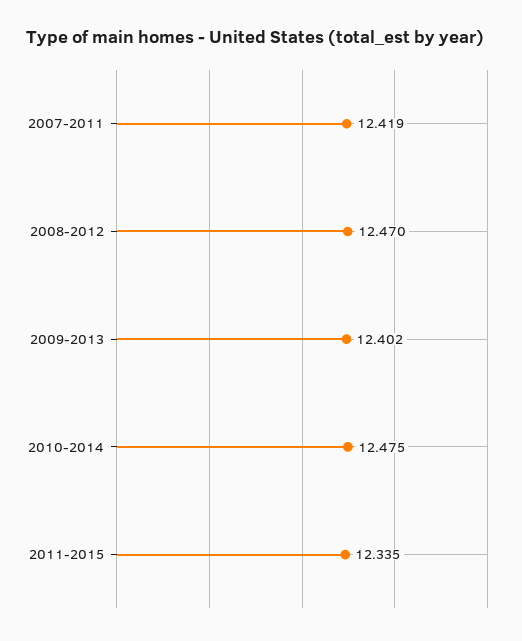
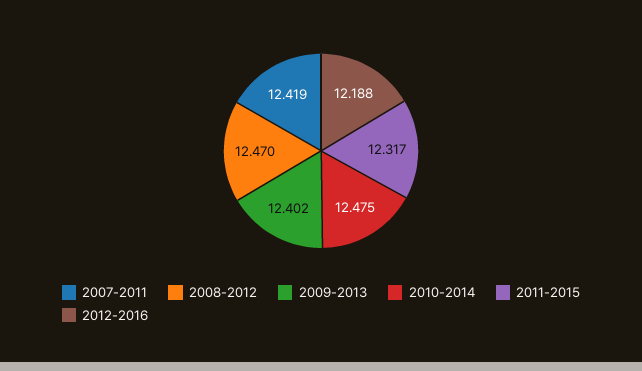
2011-2015: 12.335 -> 12.317
2012-2016: none -> 12.188

